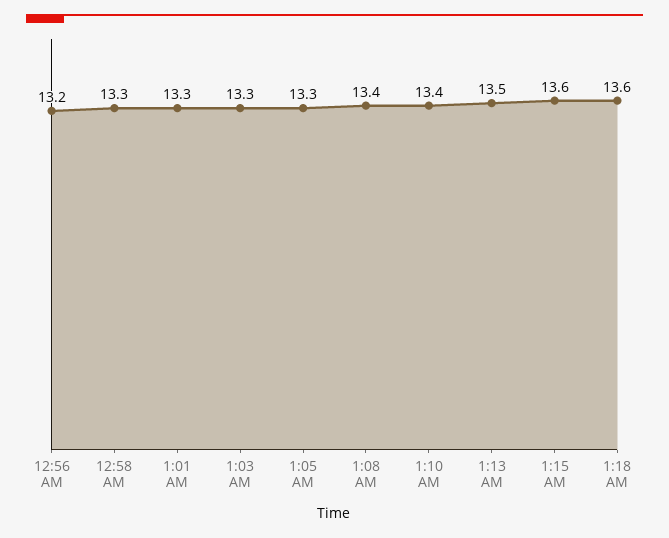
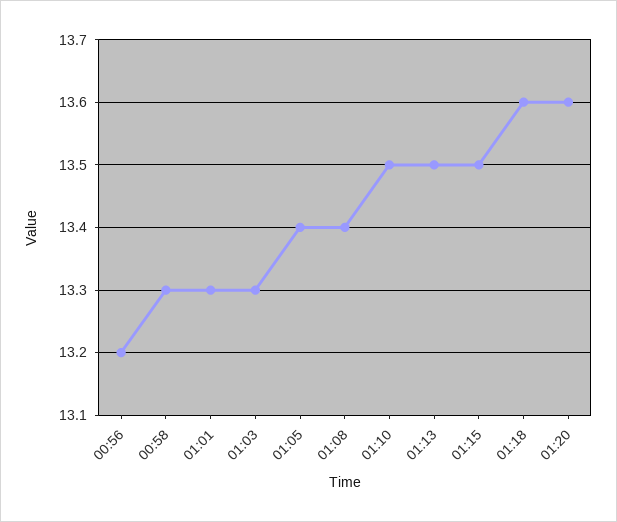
1:05 AM: 13.3 -> 13.4
1:10 AM: 13.4 -> 13.5
1:15 AM: 13.6 -> 13.5
01:20: none -> 13.6

